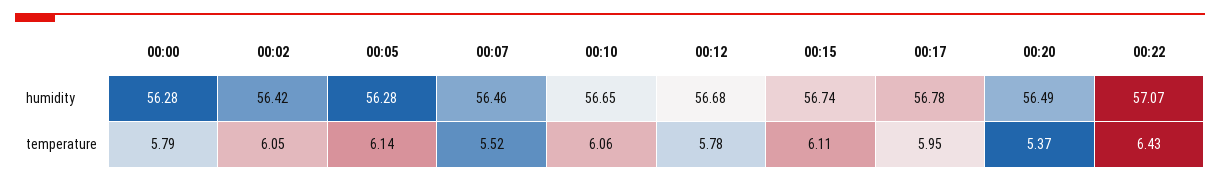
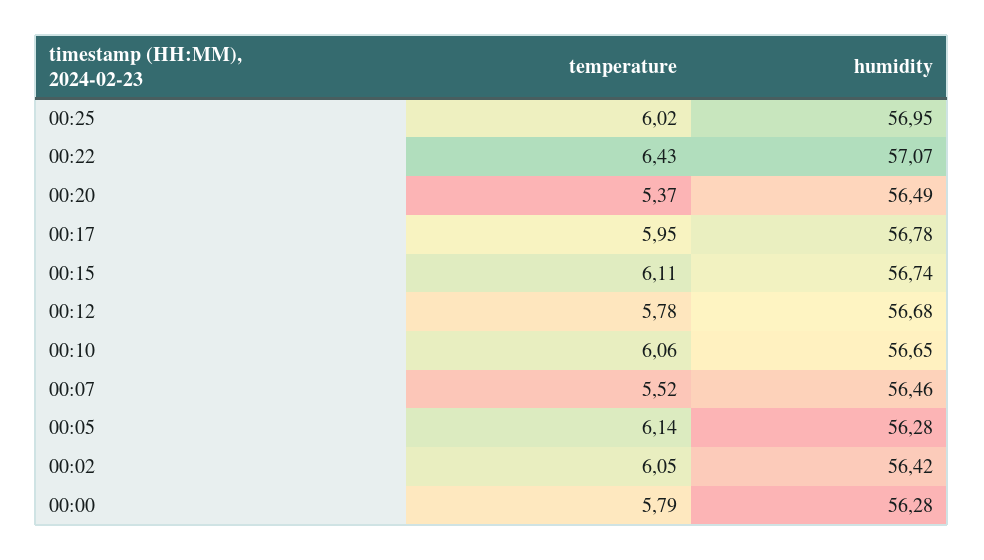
00:25, temperature: none -> 6.02
00:25, humidity: none -> 56.95

